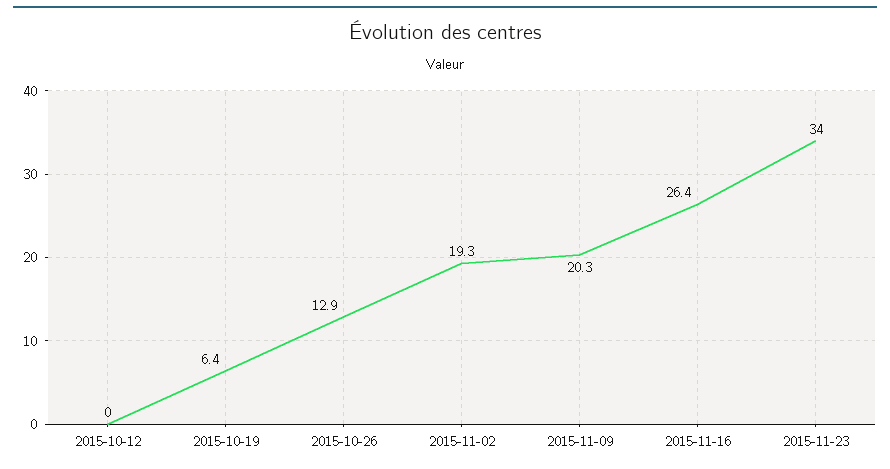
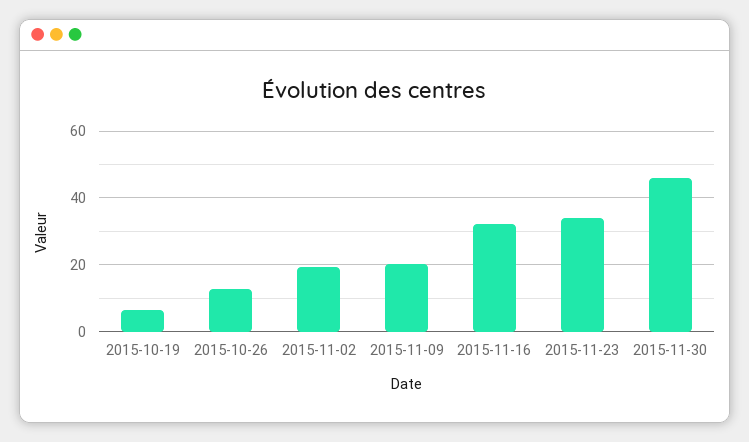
2015-10-12: 0 -> none
2015-11-16: 26.4 -> 32
2015-11-30: none -> 46

